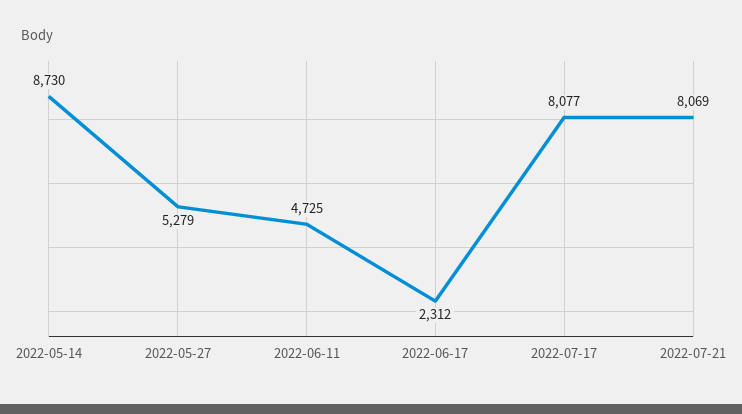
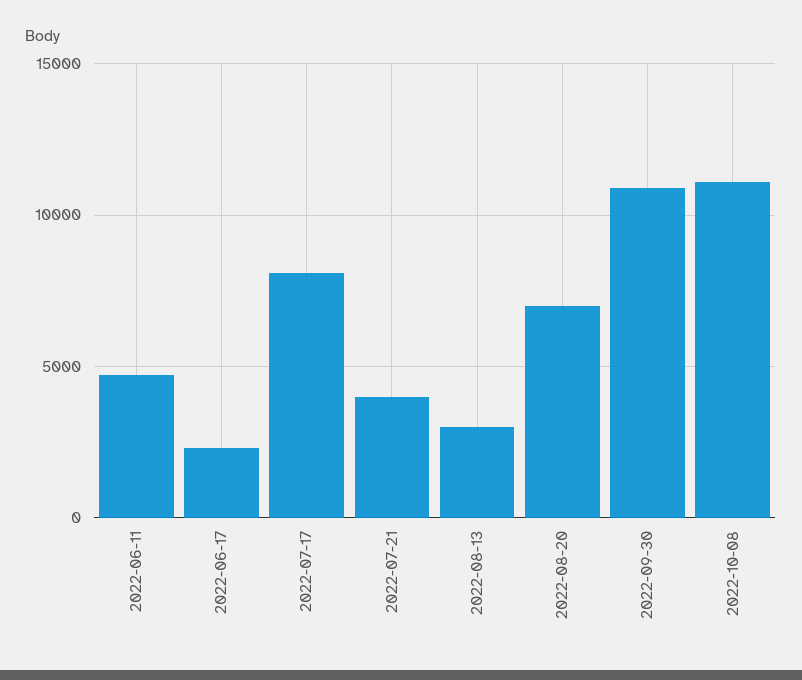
2022-05-14: 8730 -> none
2022-05-27: 5279 -> none
2022-07-21: 8069 -> 4000
2022-08-13: none -> 3000
2022-08-20: none -> 7000
2022-09-30: none -> 11000
2022-10-08: none -> 11000

